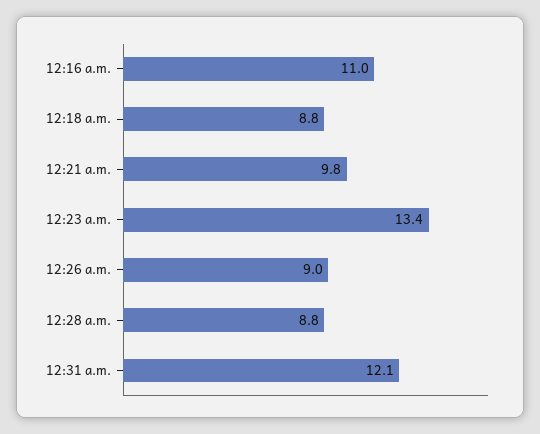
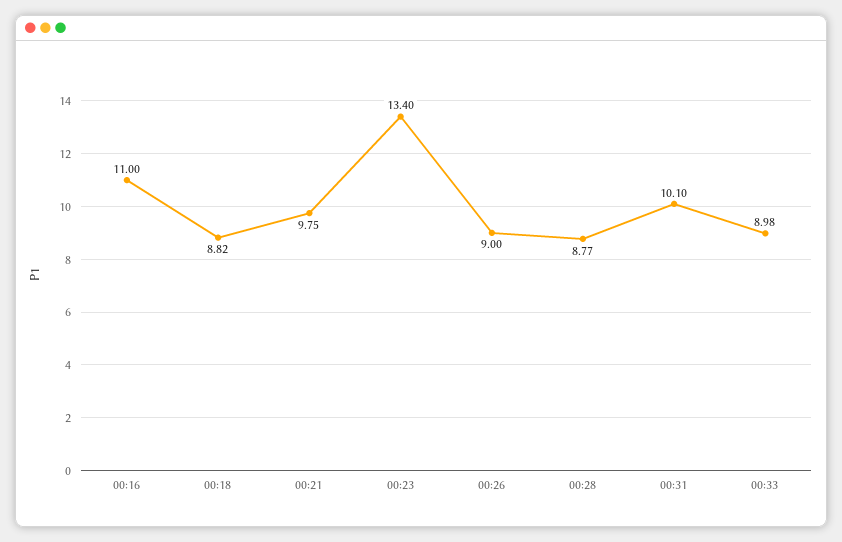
12:31 a.m.: 12.1 -> 10.1
00:33: none -> 8.98

